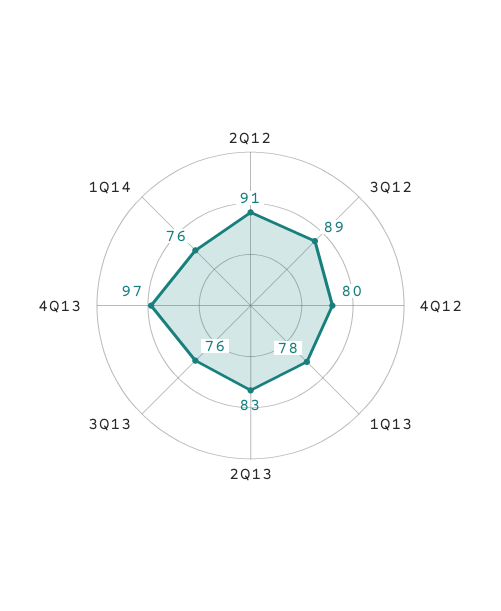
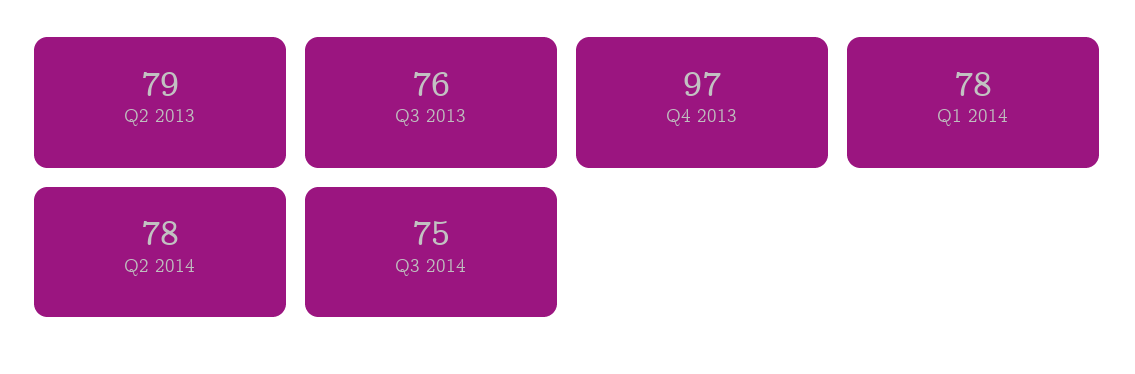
2Q12: 91 -> none
3Q12: 89 -> none
4Q12: 80 -> none
1Q13: 78 -> none
2Q13: 83 -> 79
1Q14: 76 -> 78
Q2 2014: none -> 78
Q3 2014: none -> 75

